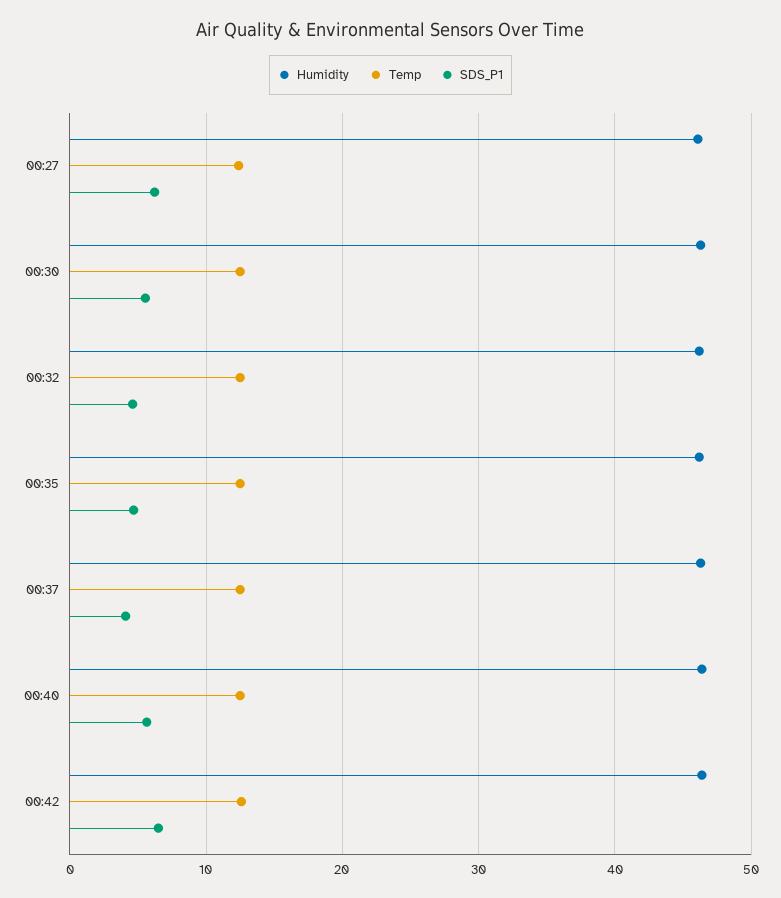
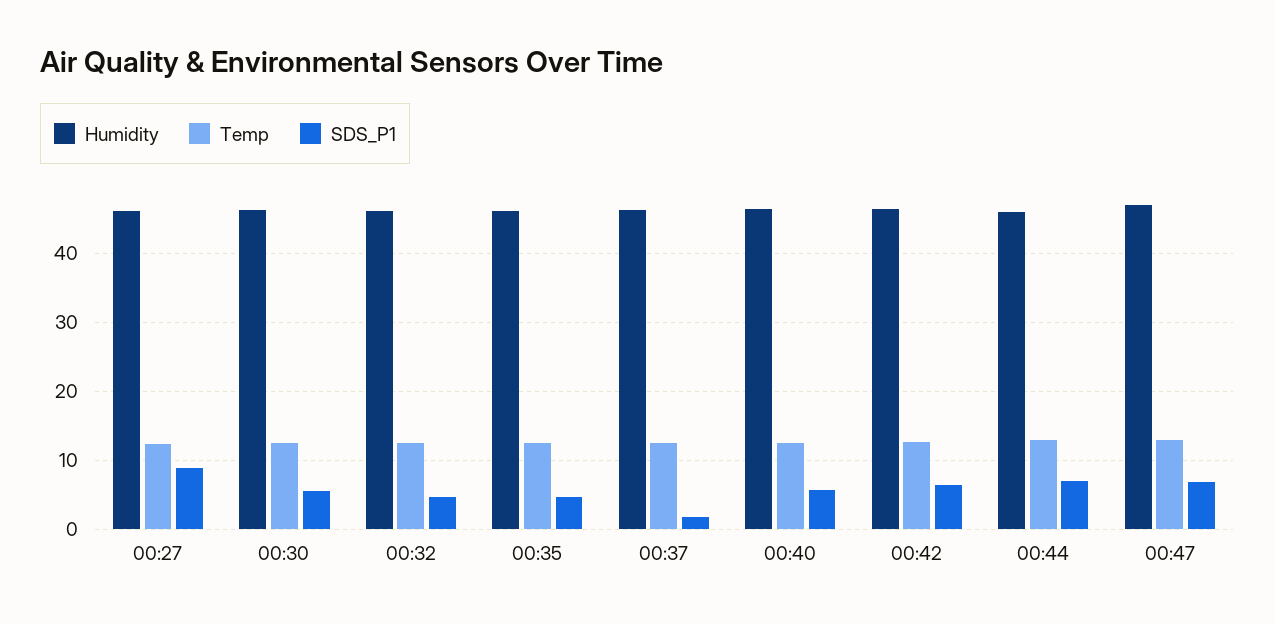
SDS_P1, 00:27: 6 -> 9
SDS_P1, 00:37: 4 -> 2
Humidity, 00:44: none -> 46
Temp, 00:44: none -> 13
SDS_P1, 00:44: none -> 7
Humidity, 00:47: none -> 47
Temp, 00:47: none -> 13
SDS_P1, 00:47: none -> 7

